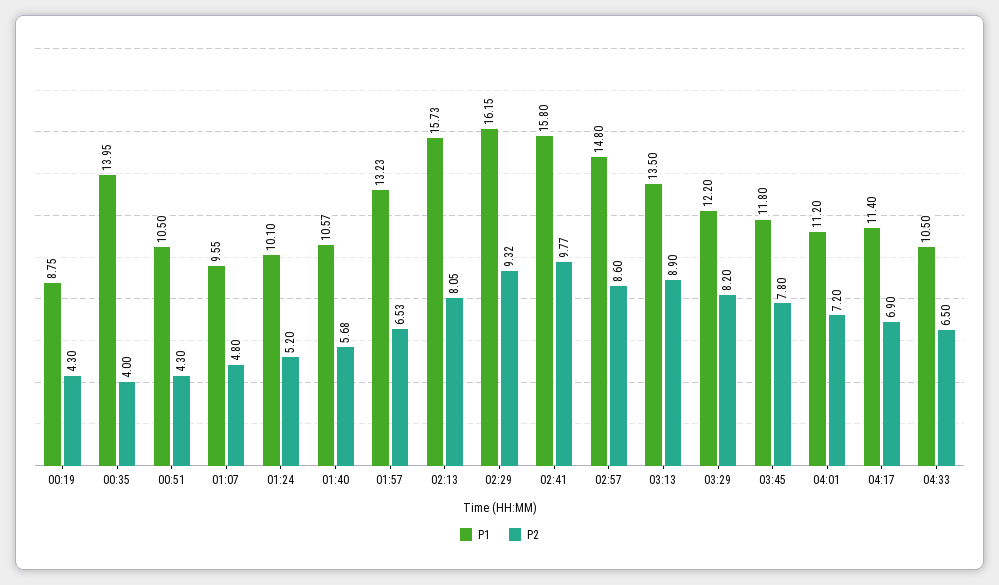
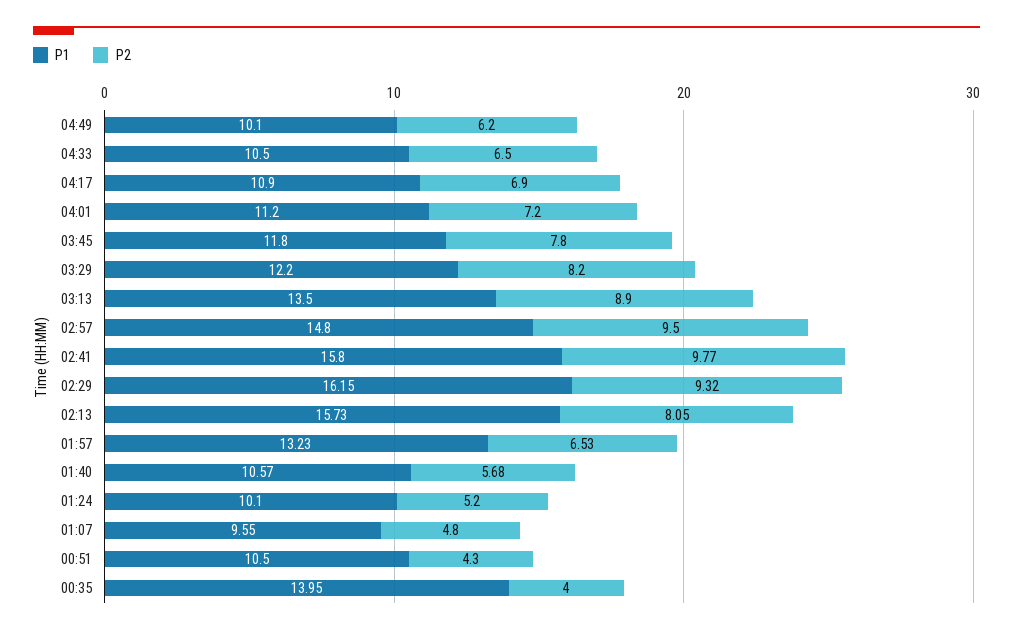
P1, 00:19: 8.75 -> none
P2, 00:19: 4.3 -> none
P2, 02:57: 8.6 -> 9.5
P1, 04:17: 11.4 -> 10.9
P1, 04:49: none -> 10.1
P2, 04:49: none -> 6.2

